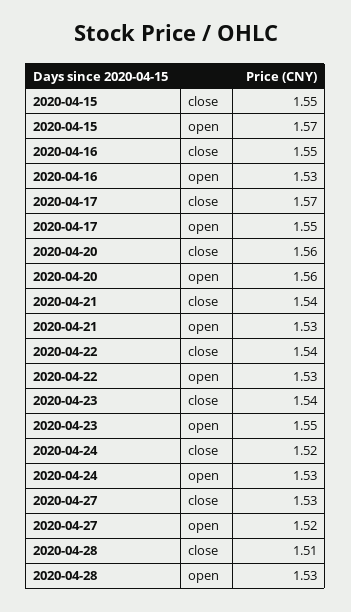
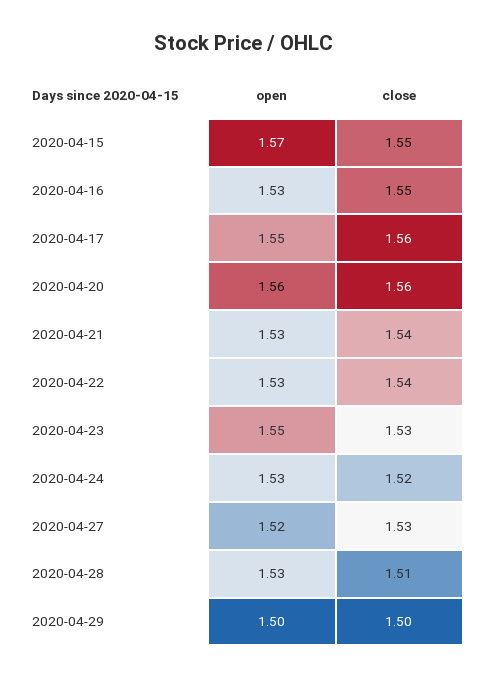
2020-04-17, close: 1.57 -> 1.56
2020-04-23, close: 1.54 -> 1.53
2020-04-29, open: none -> 1.5
2020-04-29, close: none -> 1.5

